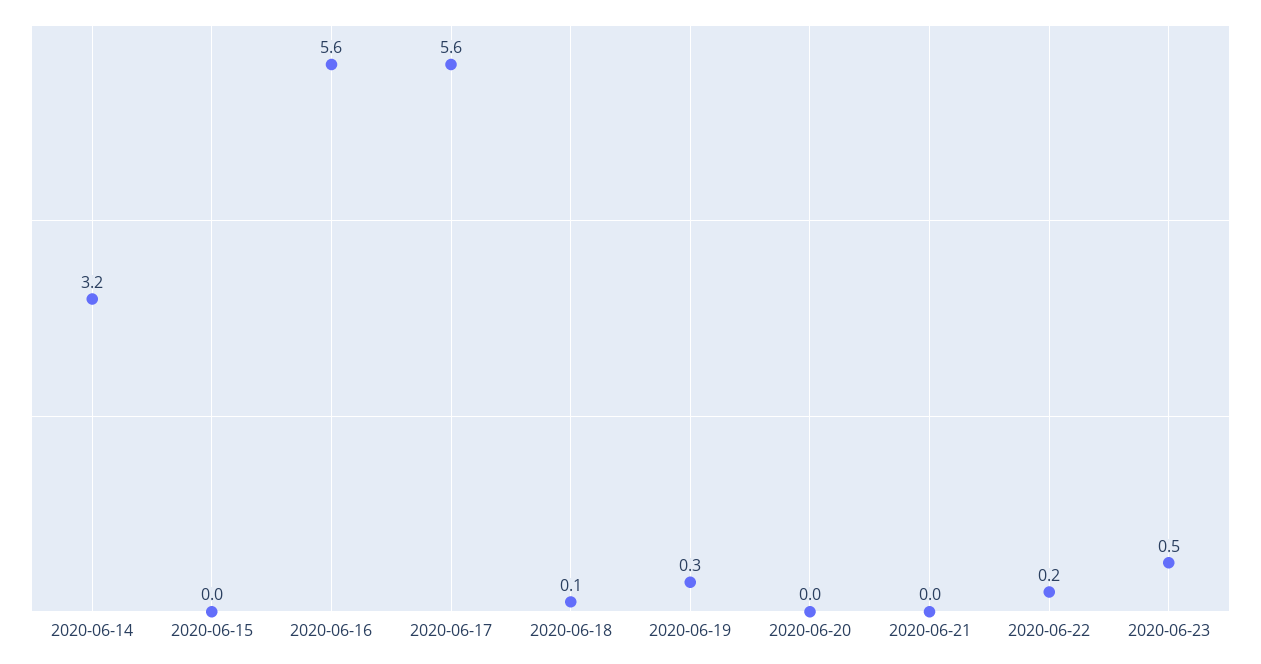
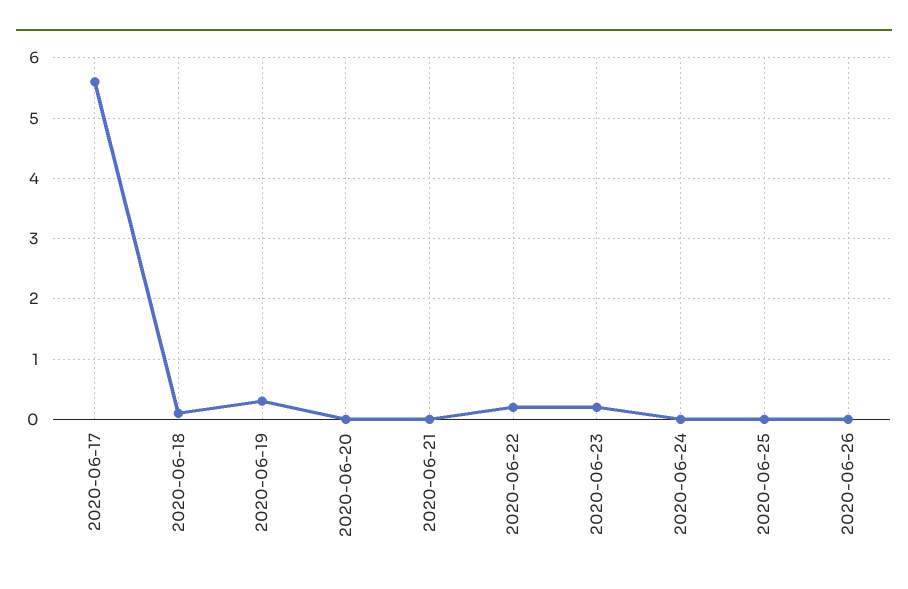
2020-06-14: 3.2 -> none
2020-06-15: 0 -> none
2020-06-16: 5.6 -> none
2020-06-23: 0.5 -> 0.2
2020-06-24: none -> 0
2020-06-25: none -> 0
2020-06-26: none -> 0

